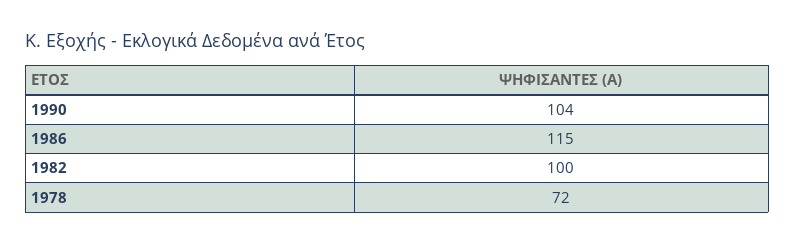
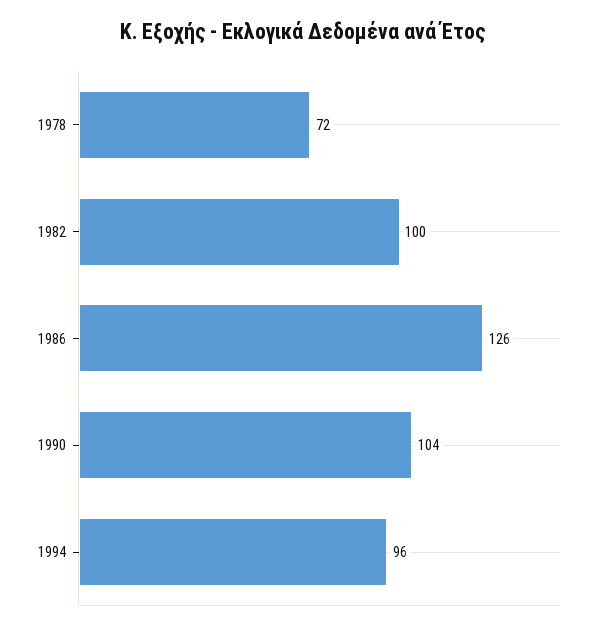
1986: 115 -> 126
1994: none -> 96

